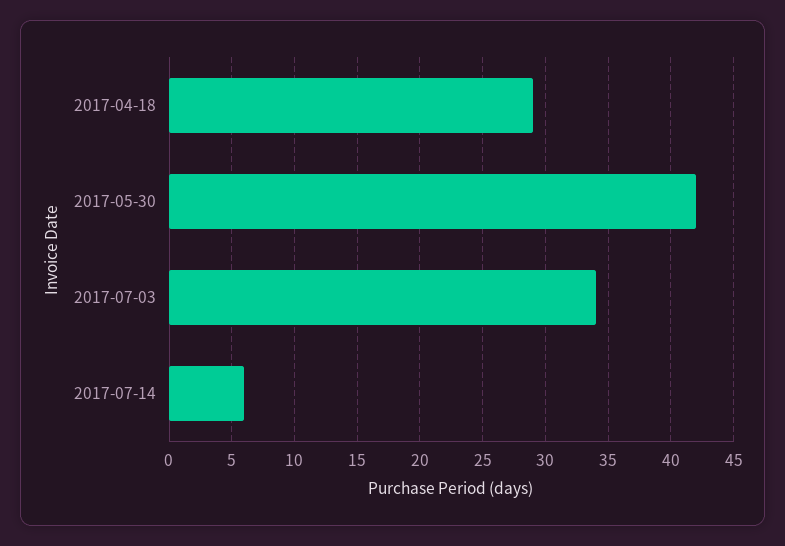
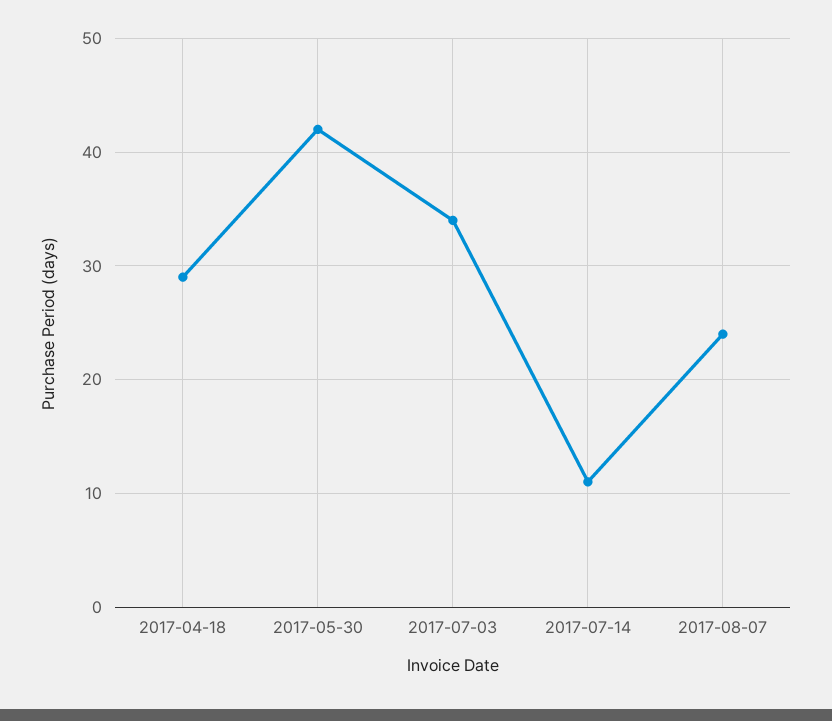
2017-07-14: 6 -> 11
2017-08-07: none -> 24

